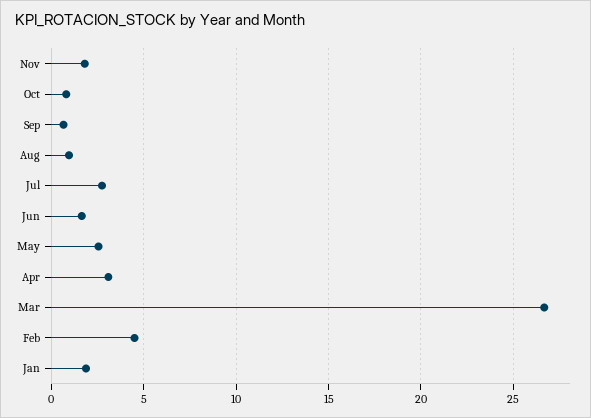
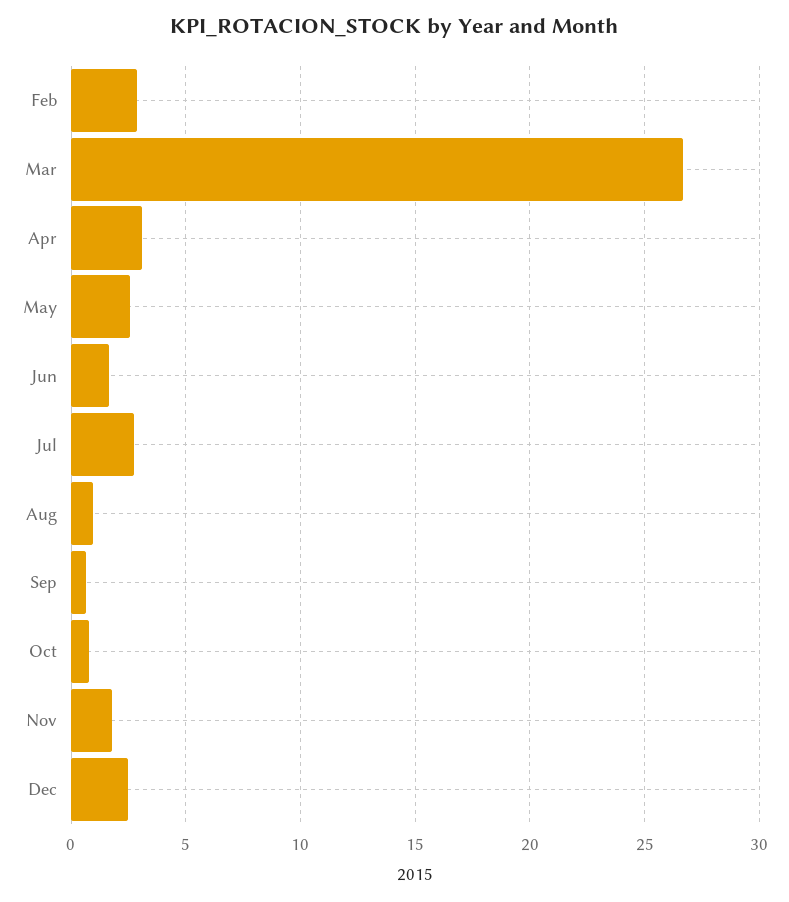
Feb: 4.5 -> 3
Jan: 2 -> none
Dec: none -> 2.5

